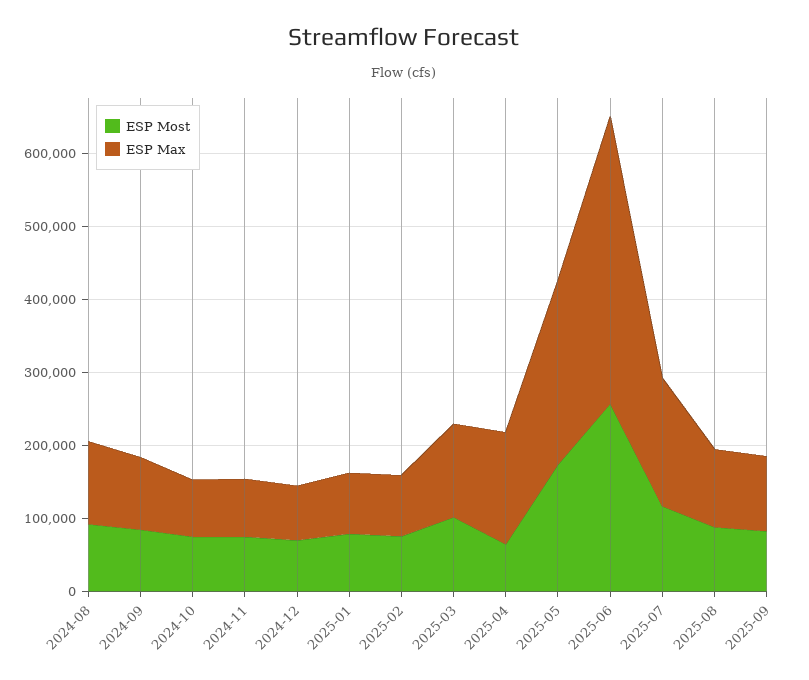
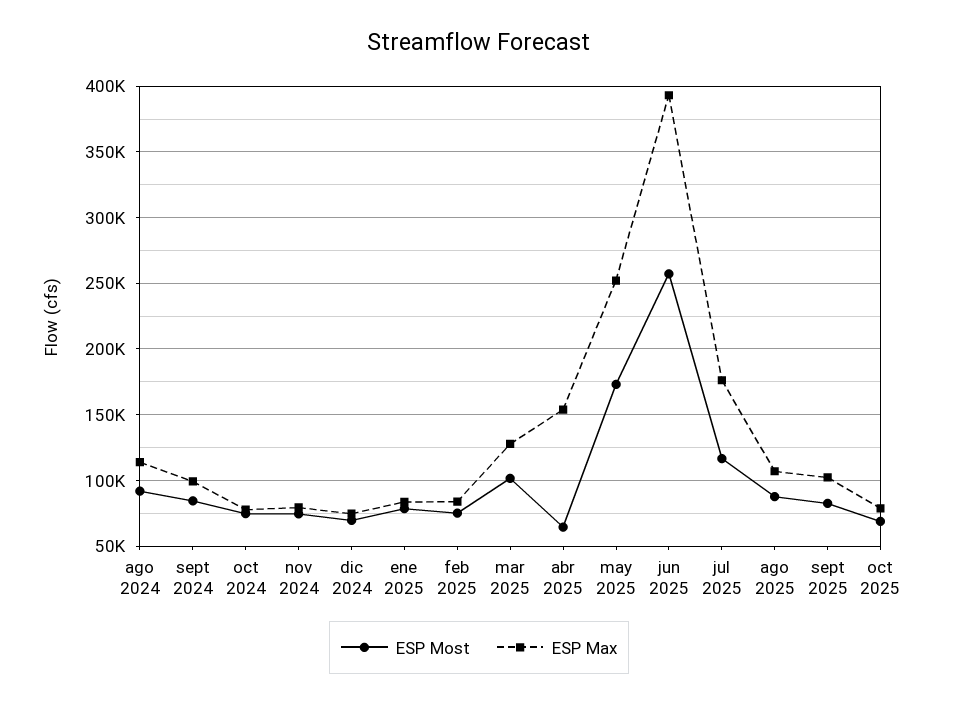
ESP Most, oct 2025: none -> 70000
ESP Max, oct 2025: none -> 80000

